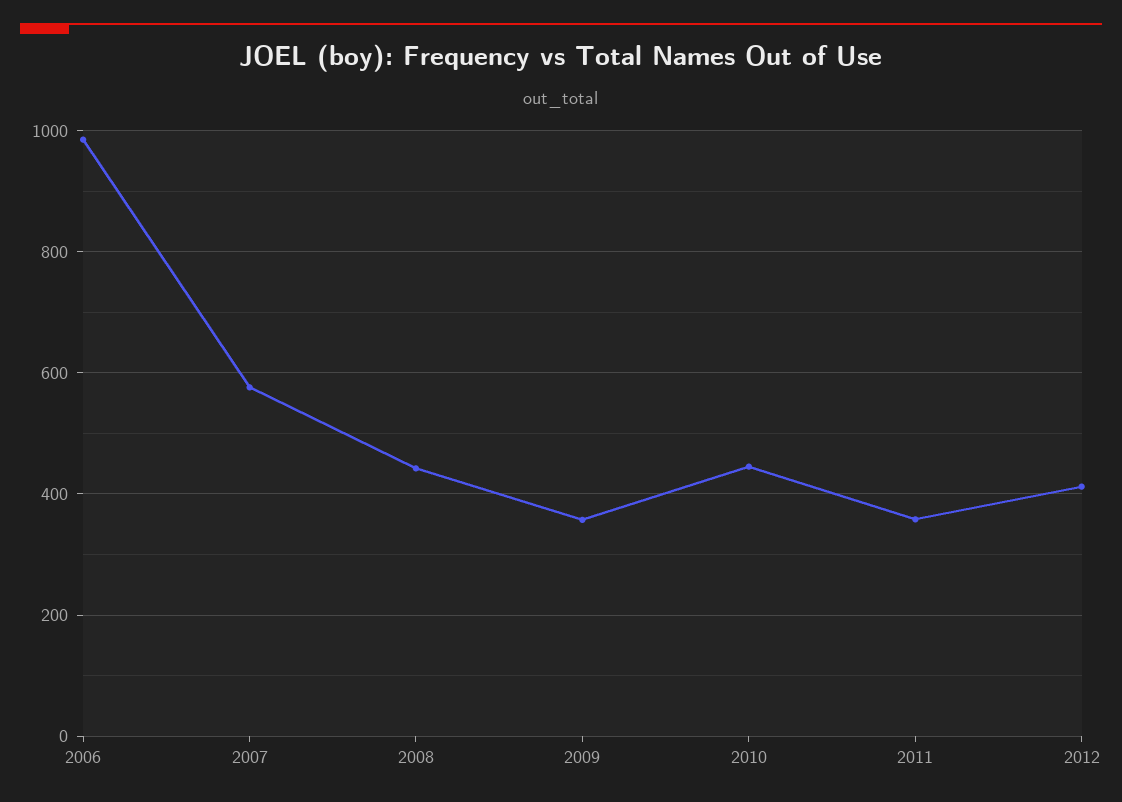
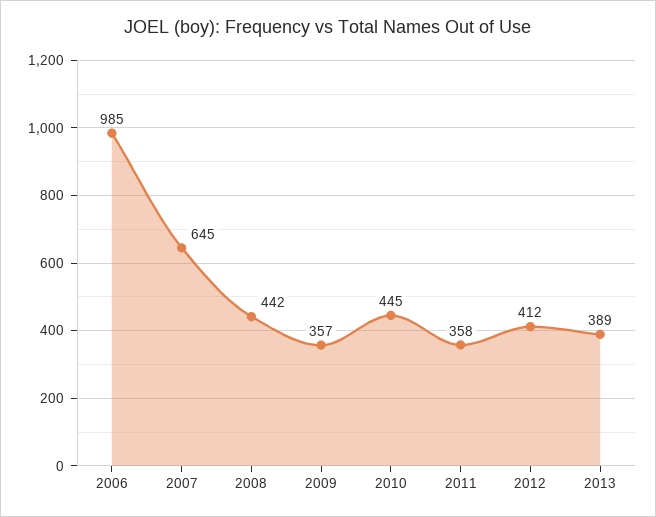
2007: 580 -> 645
2013: none -> 389

